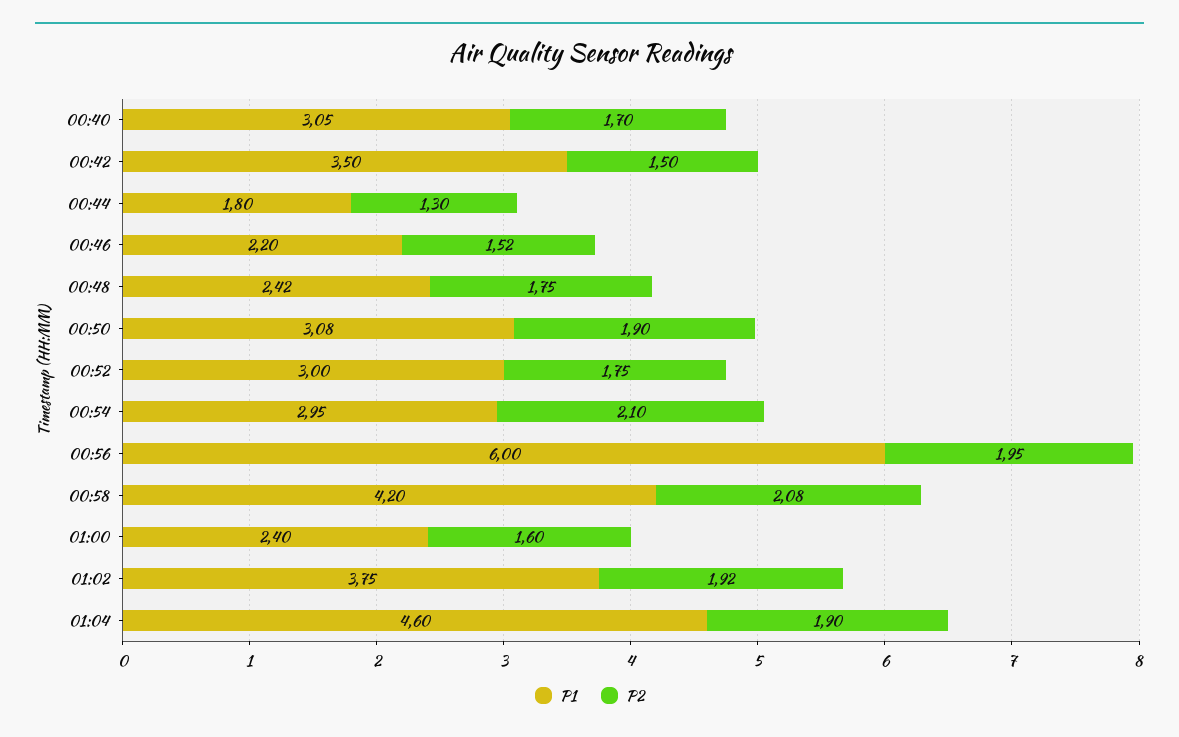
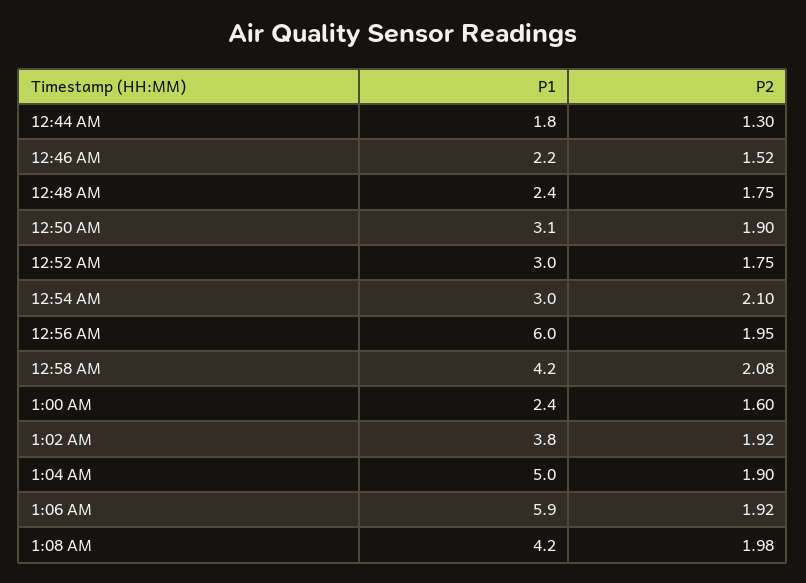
P1, 00:40: 3.05 -> none
P2, 00:40: 1.7 -> none
P1, 00:42: 3.5 -> none
P2, 00:42: 1.5 -> none
P1, 01:04: 4.6 -> 5
P1, 1:06 AM: none -> 5.9
P2, 1:06 AM: none -> 1.92
P1, 1:08 AM: none -> 4.2
P2, 1:08 AM: none -> 1.98

